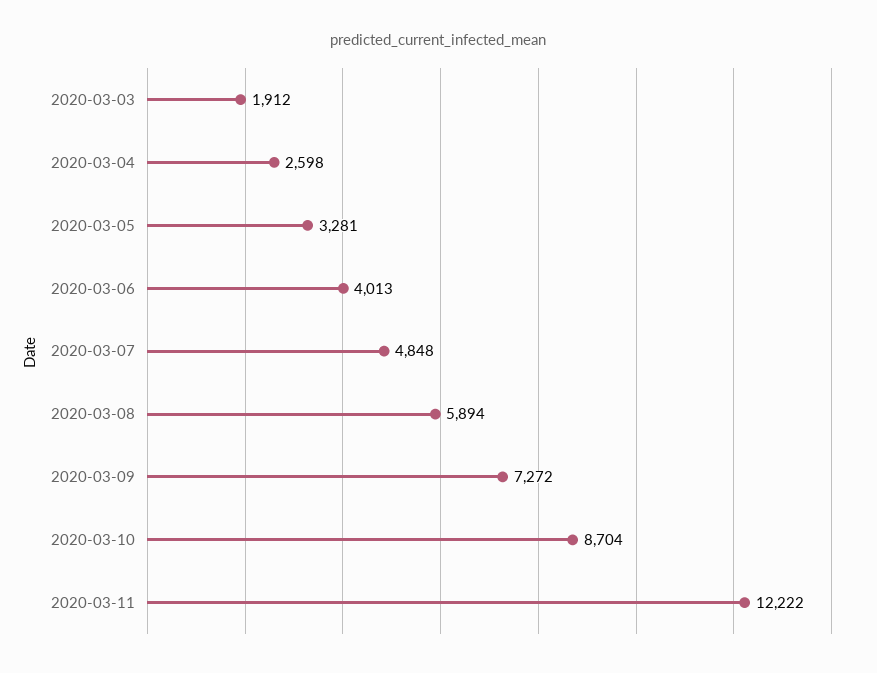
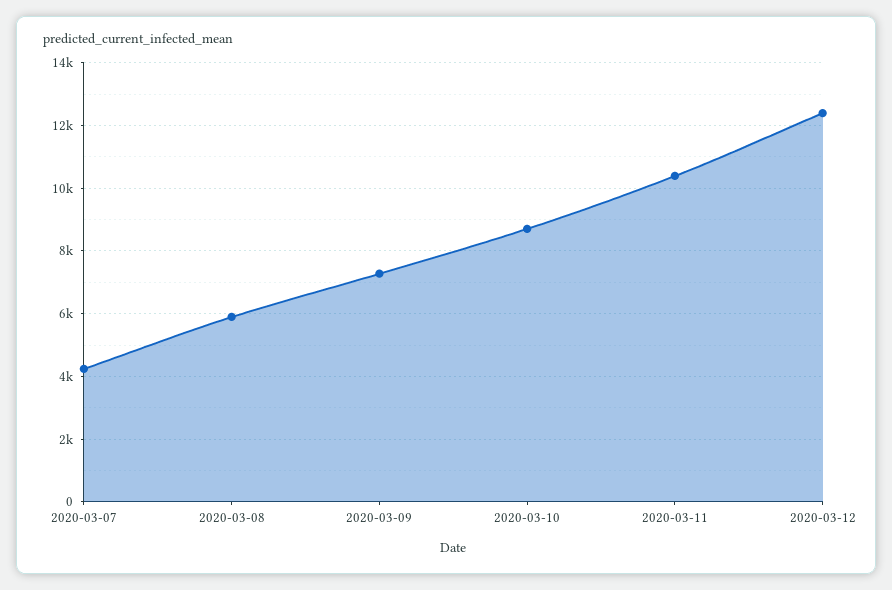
2020-03-03: 1912 -> none
2020-03-04: 2598 -> none
2020-03-05: 3281 -> none
2020-03-06: 4013 -> none
2020-03-07: 4848 -> 4200
2020-03-11: 12222 -> 10400
2020-03-12: none -> 12400

